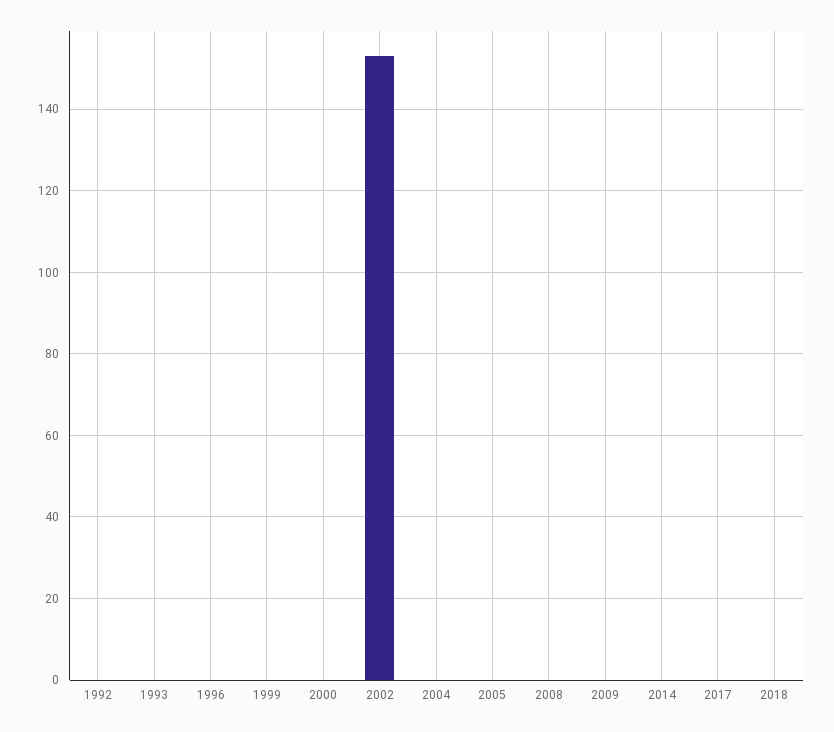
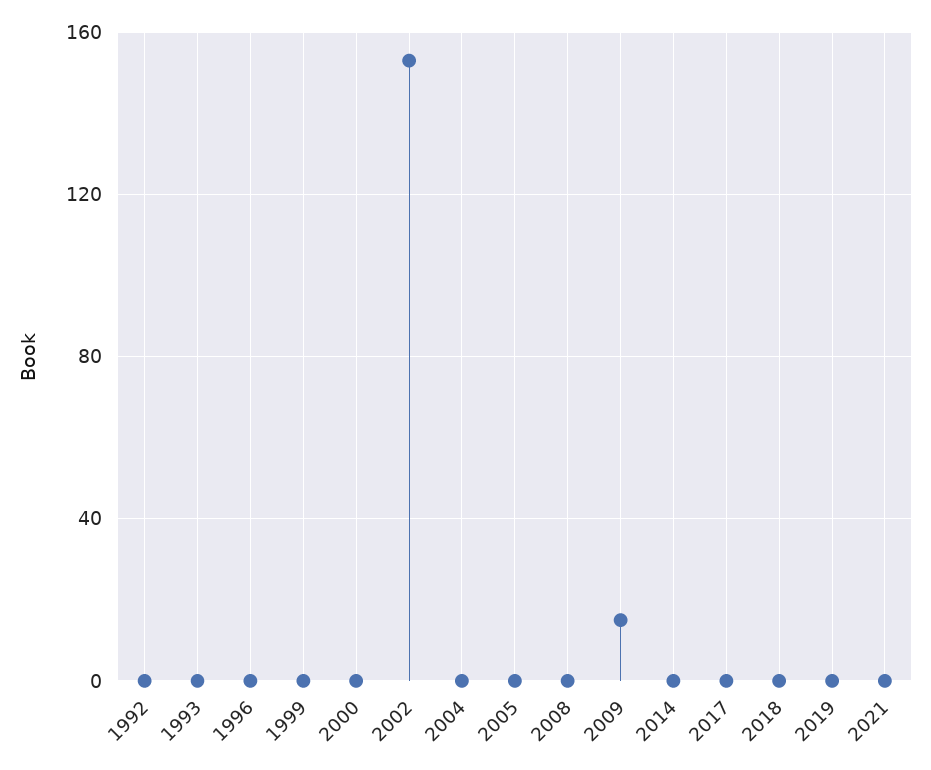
2009: 0 -> 15
2019: none -> 0
2021: none -> 0

